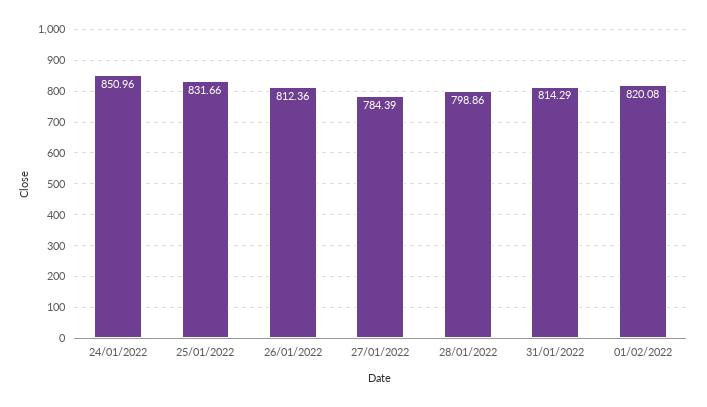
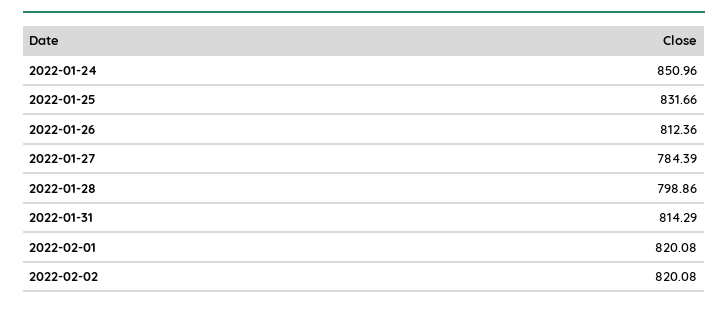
2022-02-02: none -> 820.08

